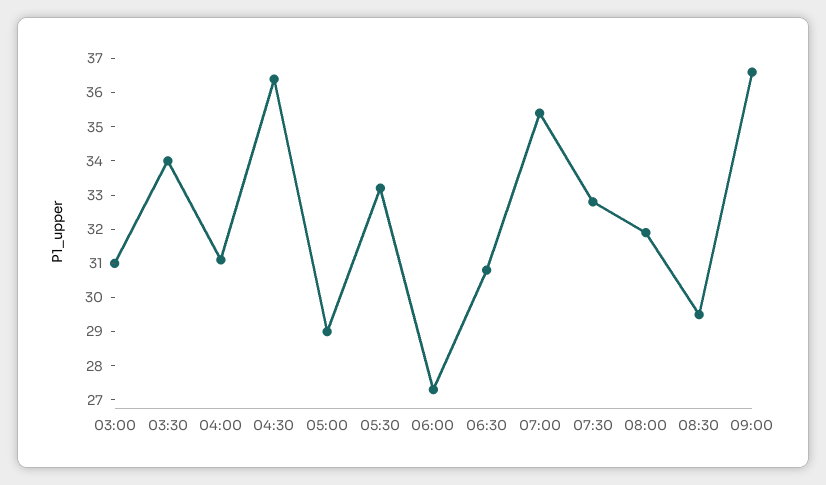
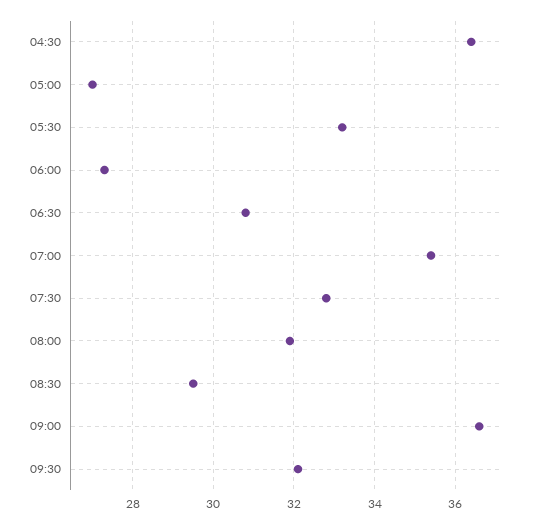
03:00: 31 -> none
03:30: 34 -> none
04:00: 31 -> none
05:00: 29 -> 27
09:30: none -> 32

